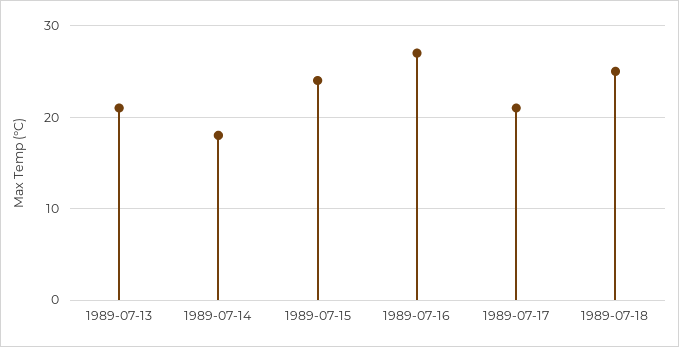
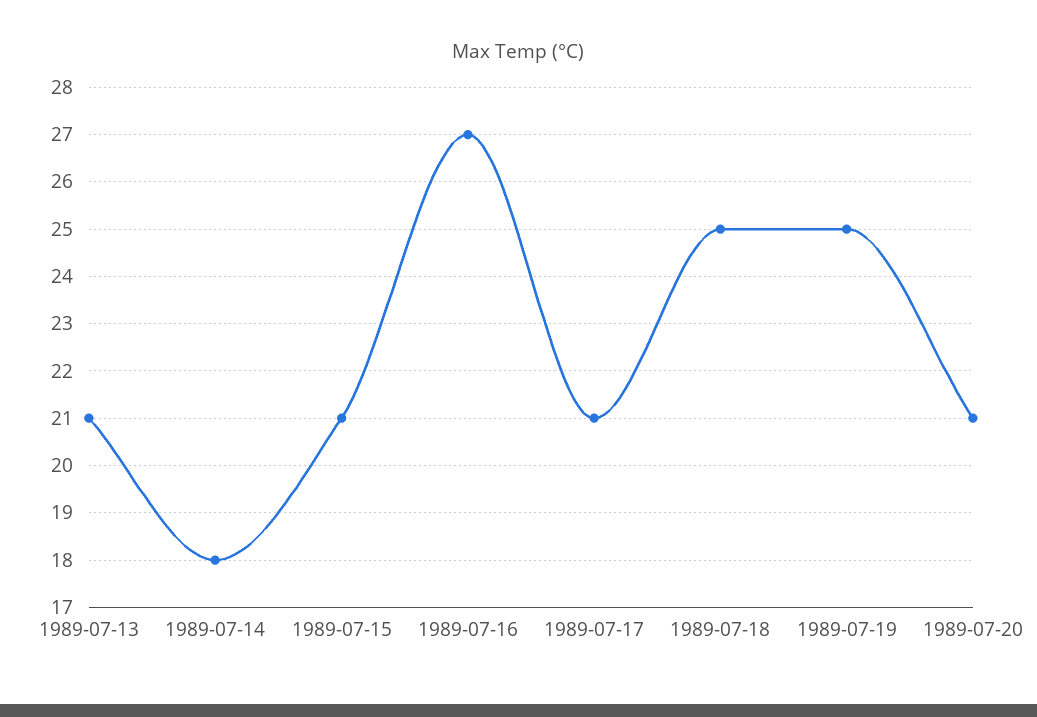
1989-07-15: 24 -> 21
1989-07-19: none -> 25
1989-07-20: none -> 21

